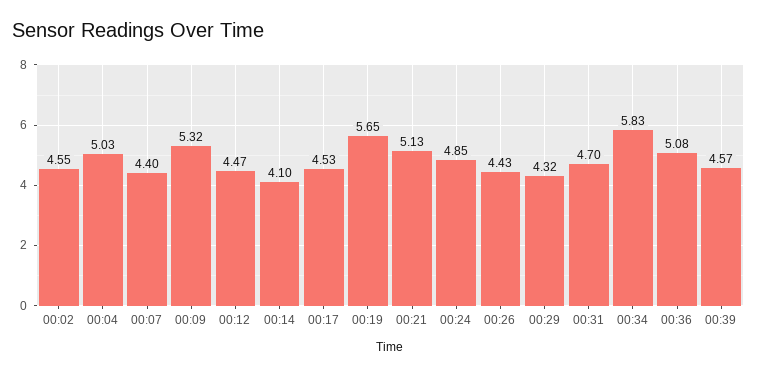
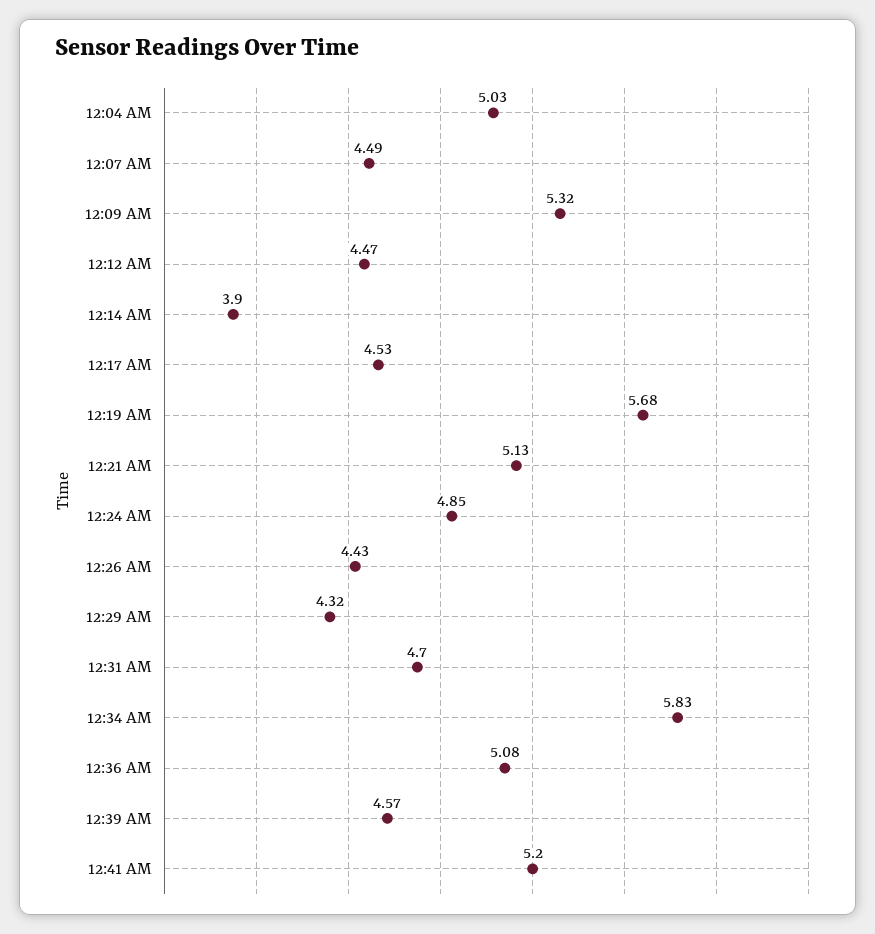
00:02: 4.55 -> none
00:07: 4.4 -> 4.49
00:14: 4.1 -> 3.9
00:19: 5.65 -> 5.68
12:41 AM: none -> 5.2

